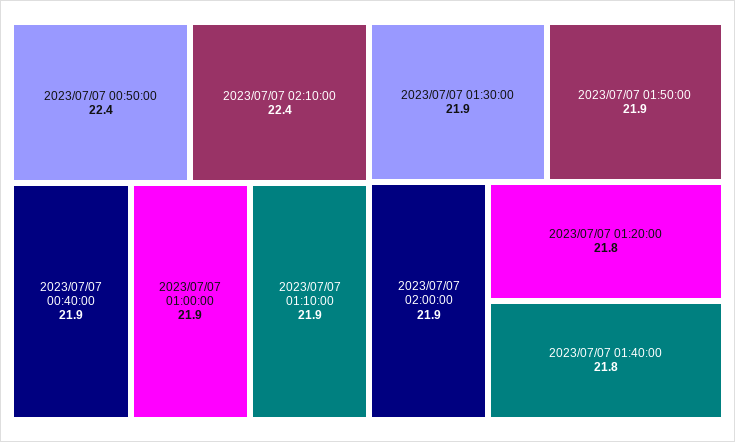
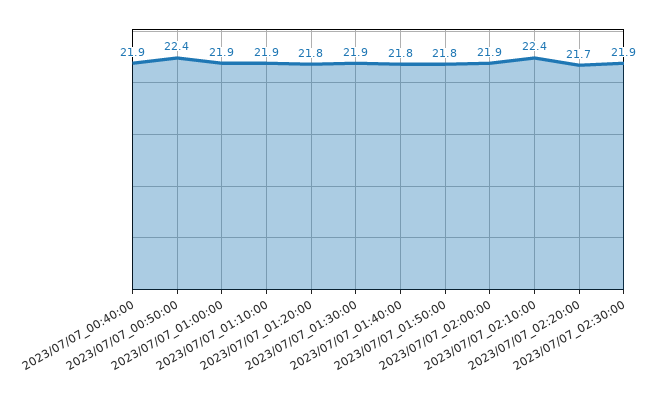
2023/07/07 01:50:00: 21.9 -> 21.8
2023/07/07_02:20:00: none -> 21.7
2023/07/07_02:30:00: none -> 21.9

